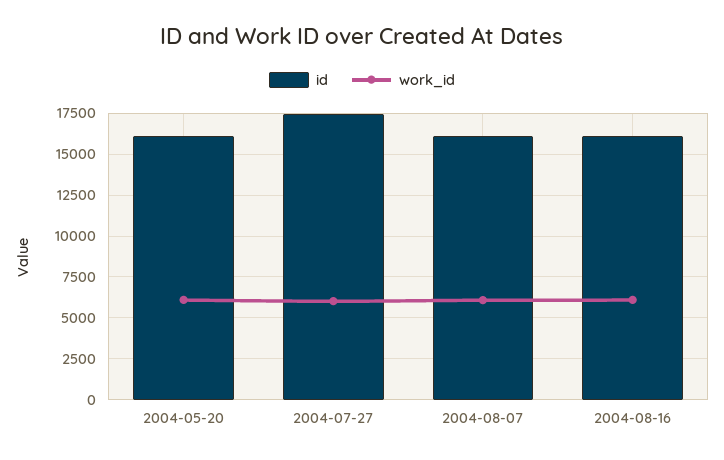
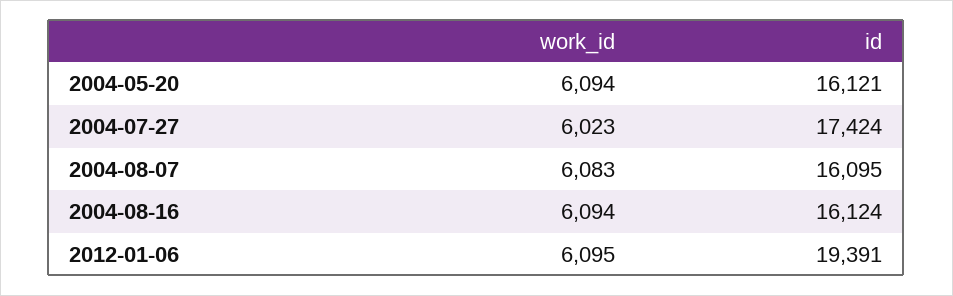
work_id, 2012-01-06: none -> 6095
id, 2012-01-06: none -> 19391

